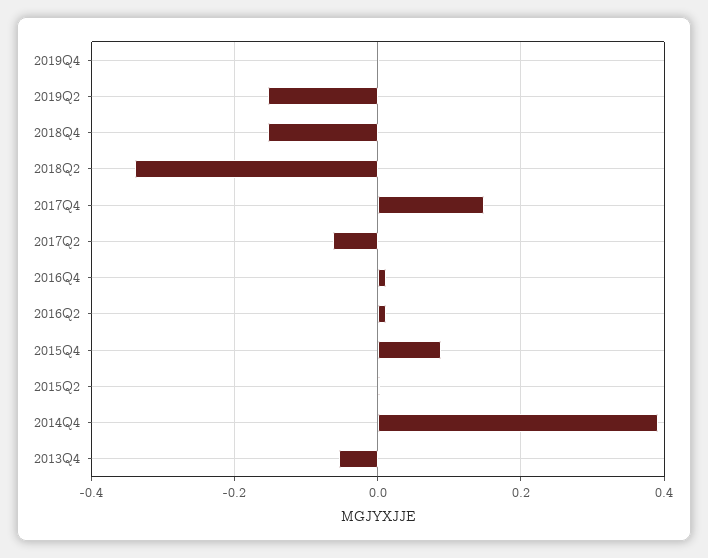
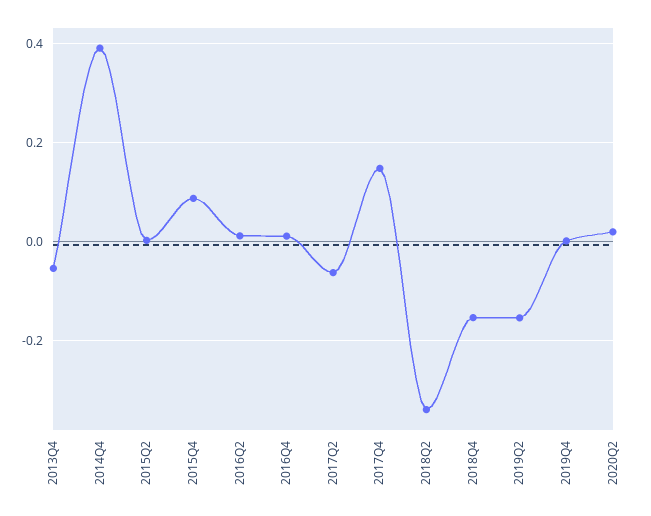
2020Q2: none -> 0.02

